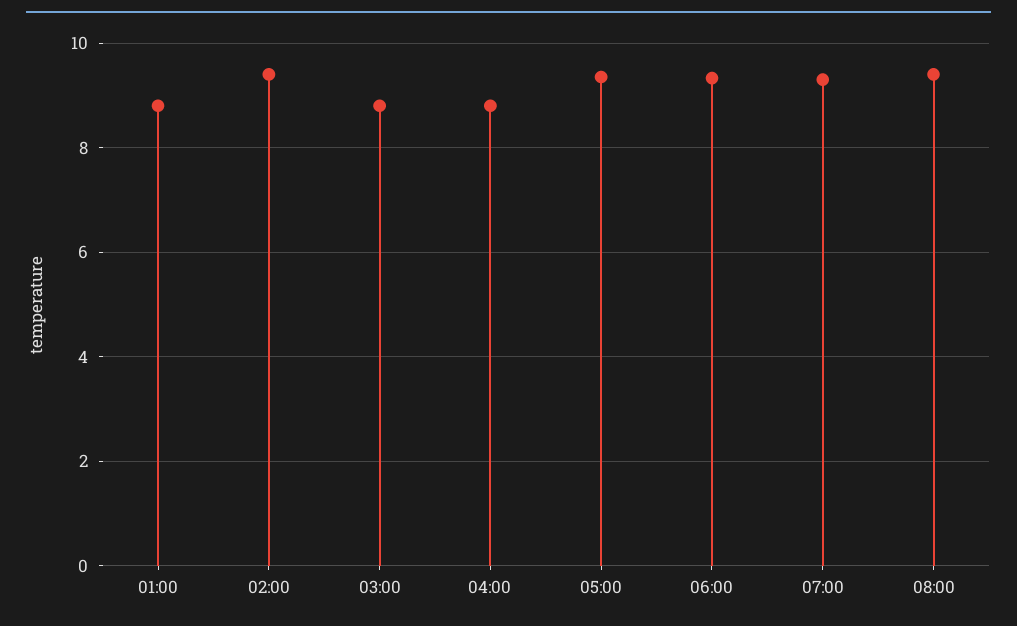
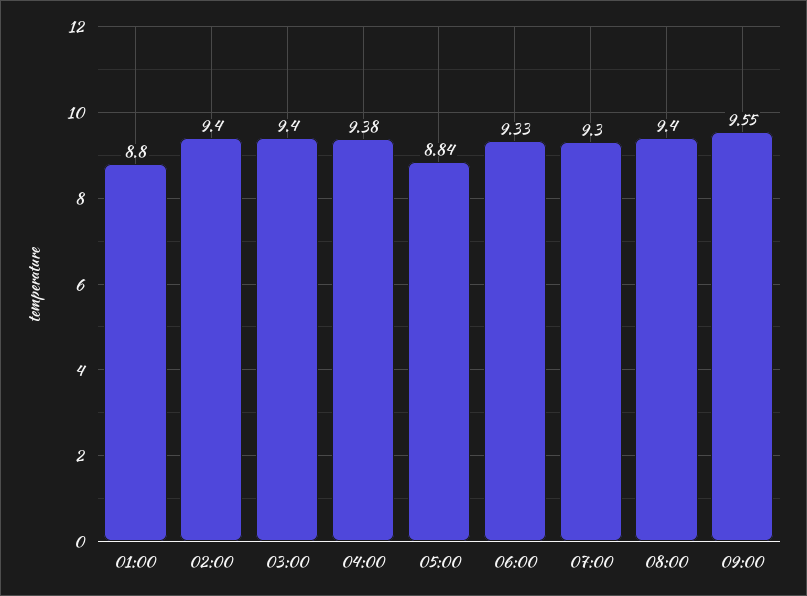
03:00: 8.8 -> 9.4
04:00: 8.8 -> 9.38
05:00: 9.4 -> 8.84
09:00: none -> 9.55

